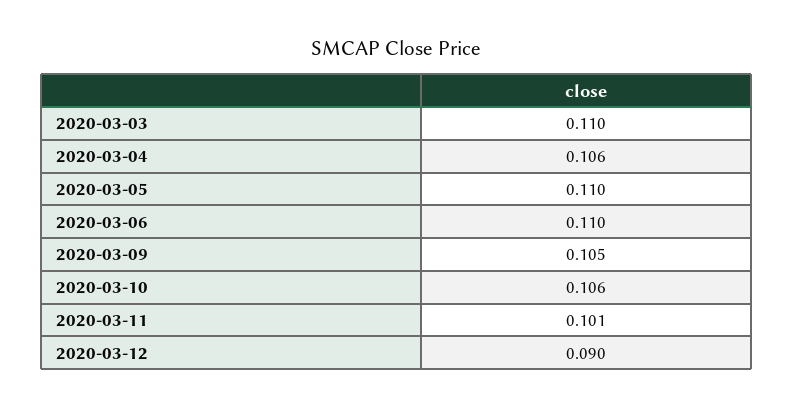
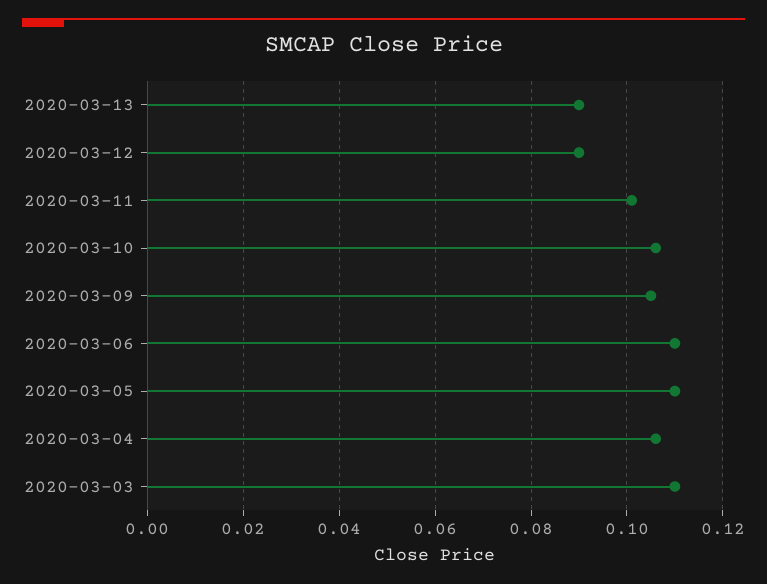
2020-03-13: none -> 0.09

